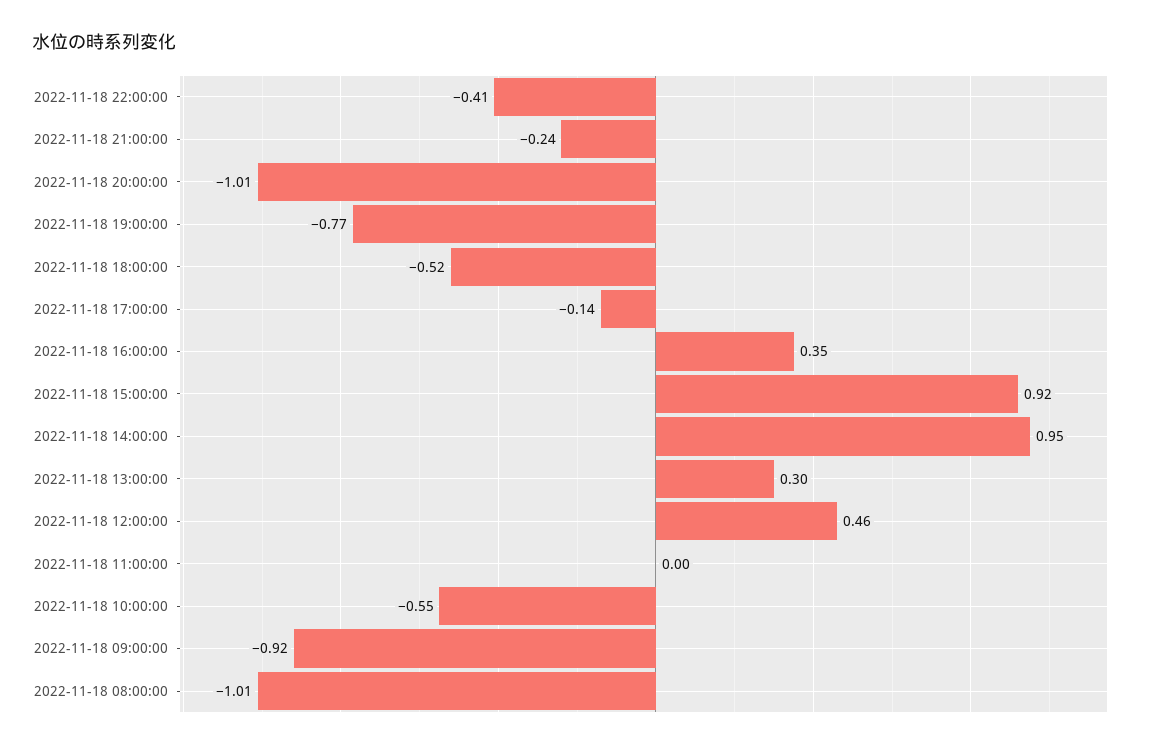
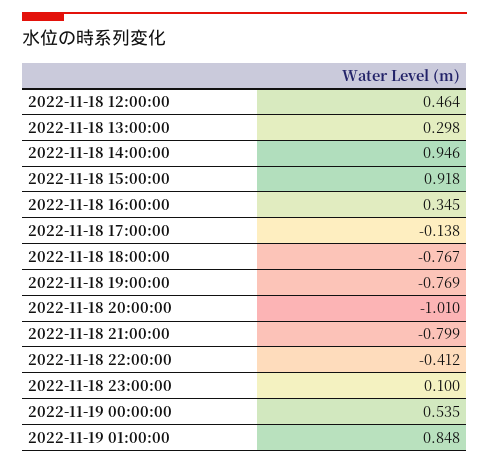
2022-11-18 21:00:00: -0.24 -> -0.799
2022-11-18 18:00:00: -0.52 -> -0.767
2022-11-18 11:00:00: 0 -> none
2022-11-18 10:00:00: -0.55 -> none
2022-11-18 09:00:00: -0.92 -> none
2022-11-18 08:00:00: -1.01 -> none
2022-11-18 23:00:00: none -> 0.1
2022-11-19 00:00:00: none -> 0.535
2022-11-19 01:00:00: none -> 0.848

